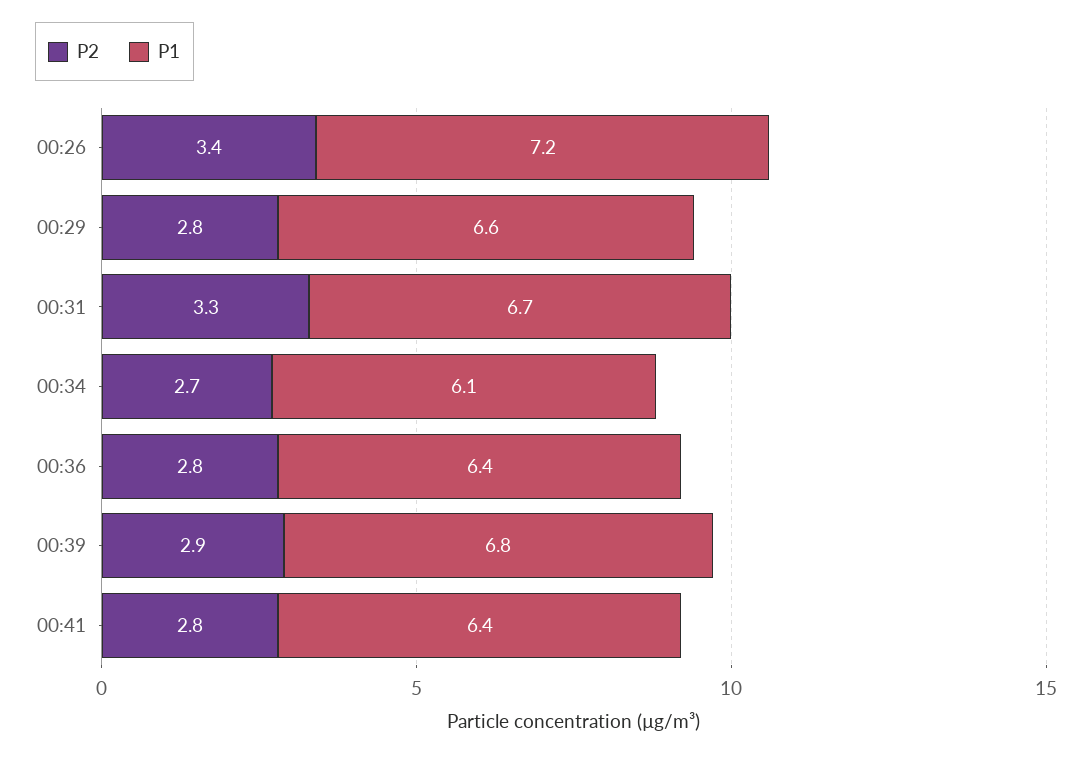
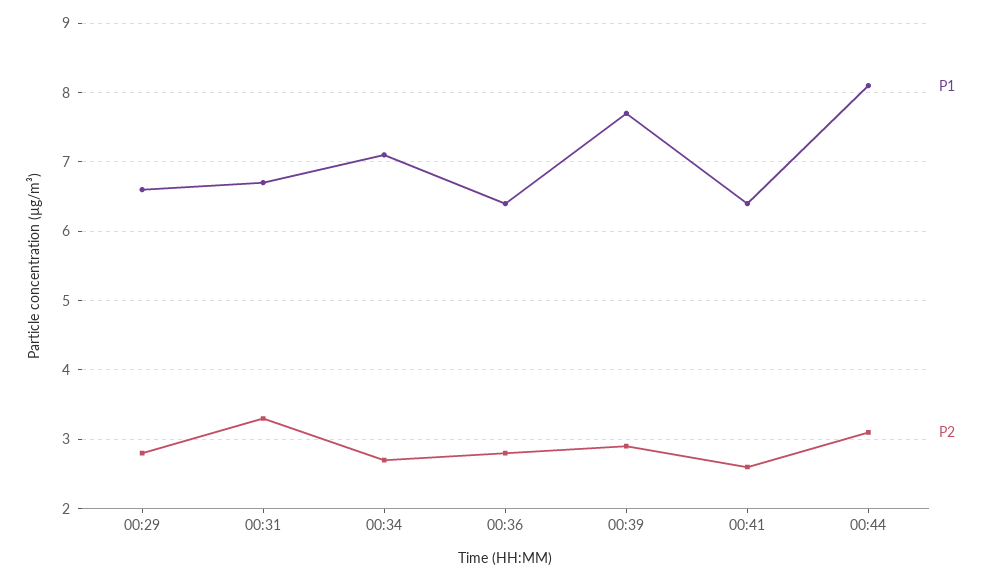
P2, 00:26: 3.4 -> none
P1, 00:26: 7.2 -> none
P1, 00:34: 6.1 -> 7.1
P1, 00:39: 6.8 -> 7.7
P2, 00:41: 2.8 -> 2.6
P1, 00:44: none -> 8.1
P2, 00:44: none -> 3.1

